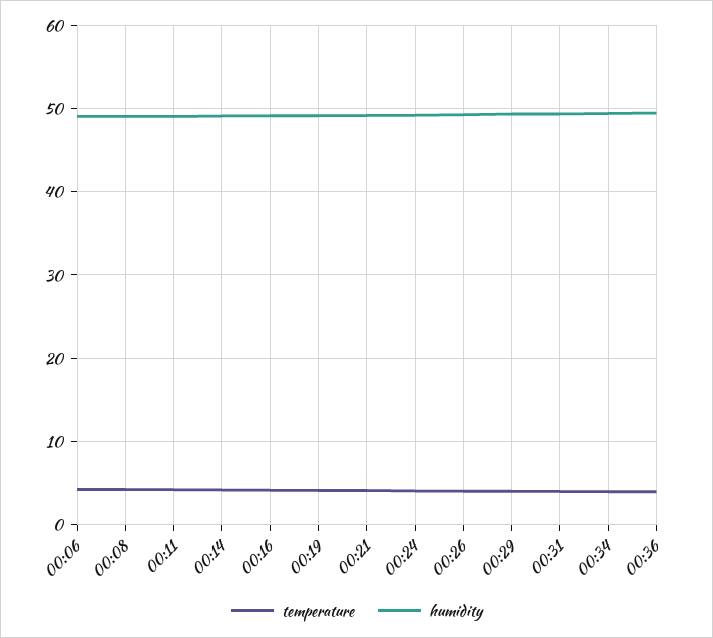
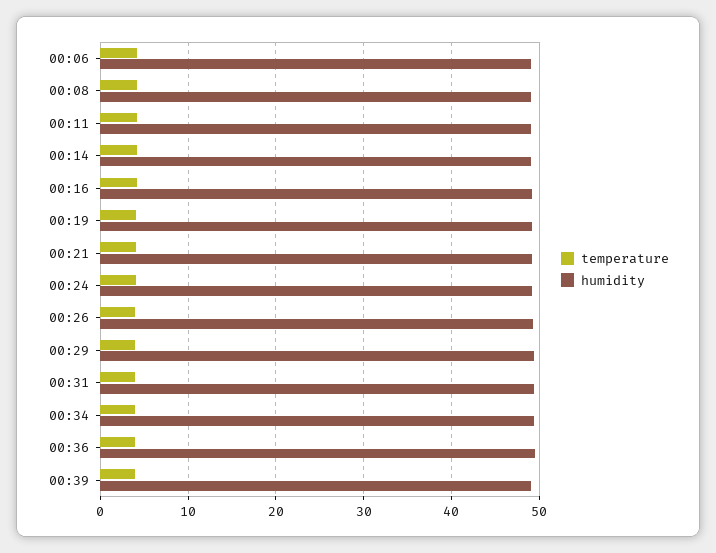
temperature, 00:39: none -> 4
humidity, 00:39: none -> 49

